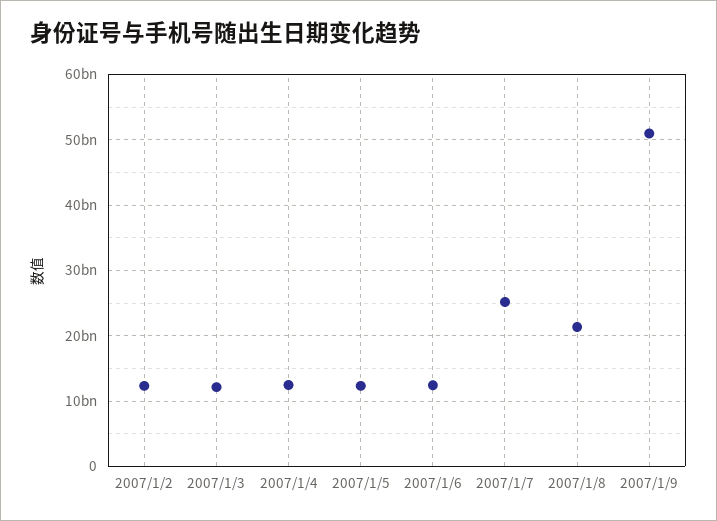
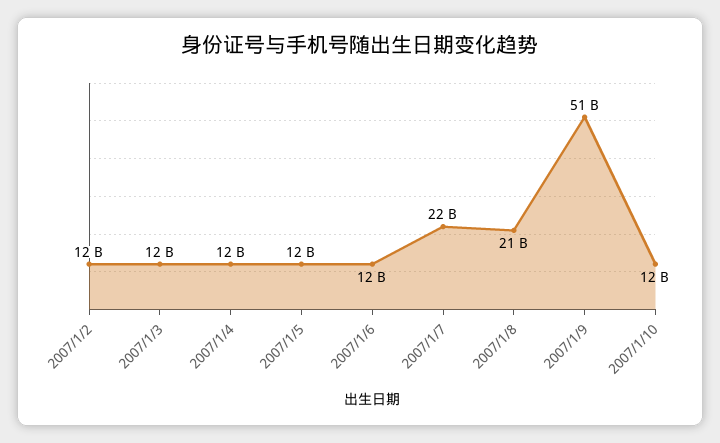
2007/1/7: 25000000000 -> 22000000000
2007/1/10: none -> 12000000000

